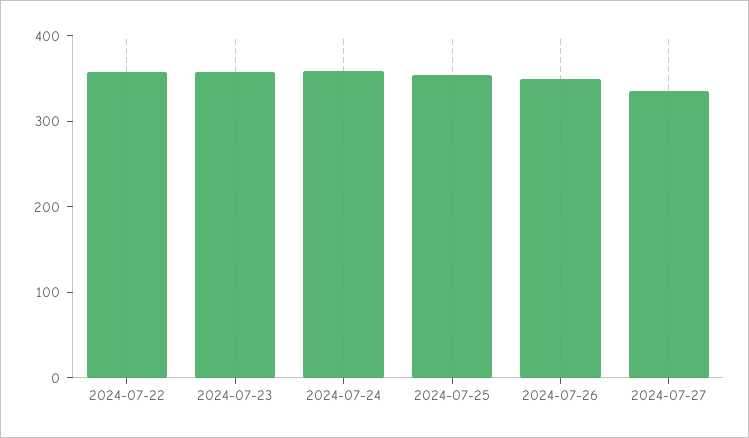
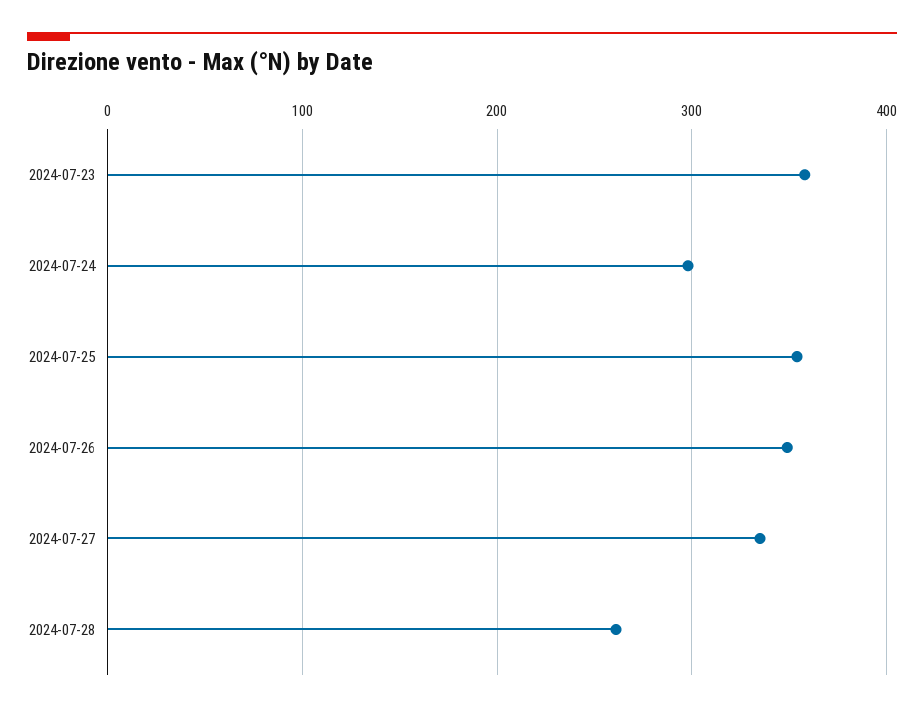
2024-07-22: 360 -> none
2024-07-24: 360 -> 300
2024-07-28: none -> 260

